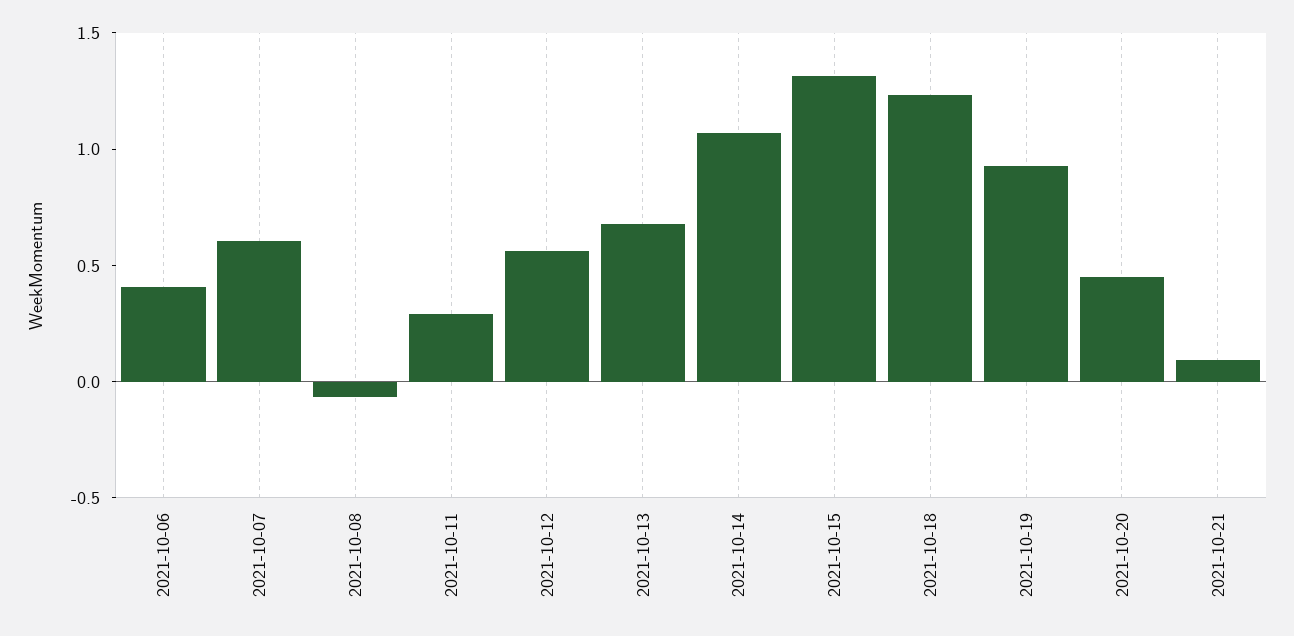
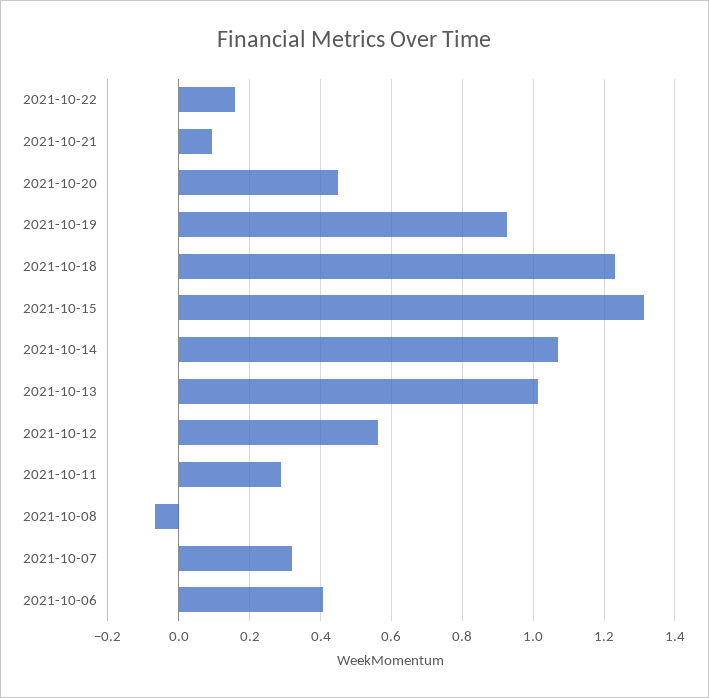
2021-10-07: 0.6 -> 0.32
2021-10-13: 0.7 -> 1.02
2021-10-22: none -> 0.16

